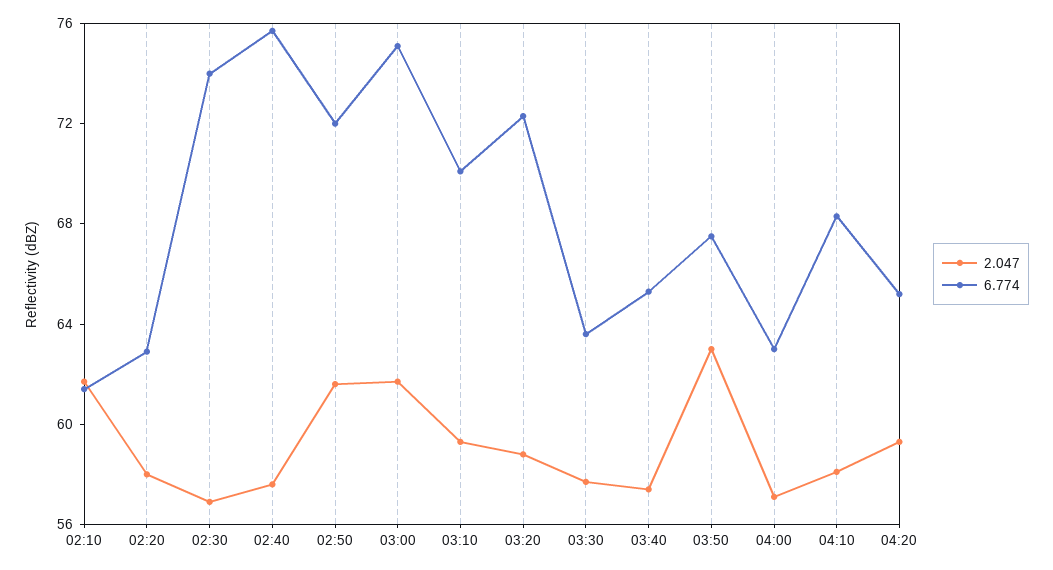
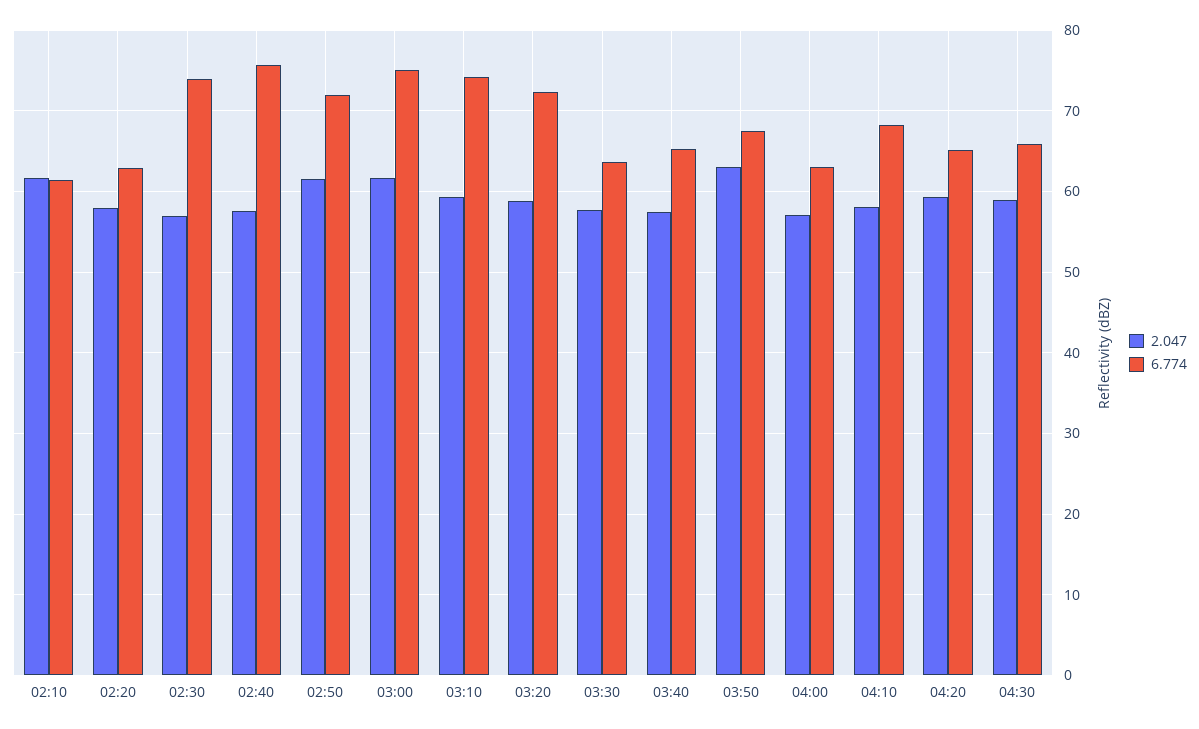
6.774, 03:10: 70 -> 74
2.047, 04:30: none -> 59
6.774, 04:30: none -> 66

